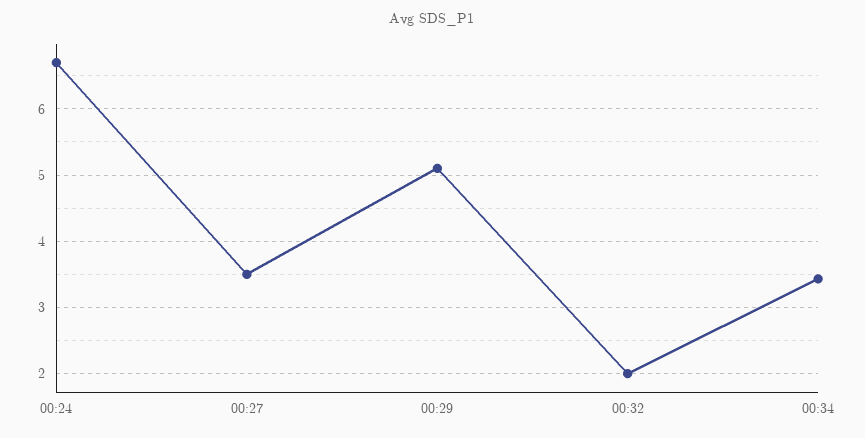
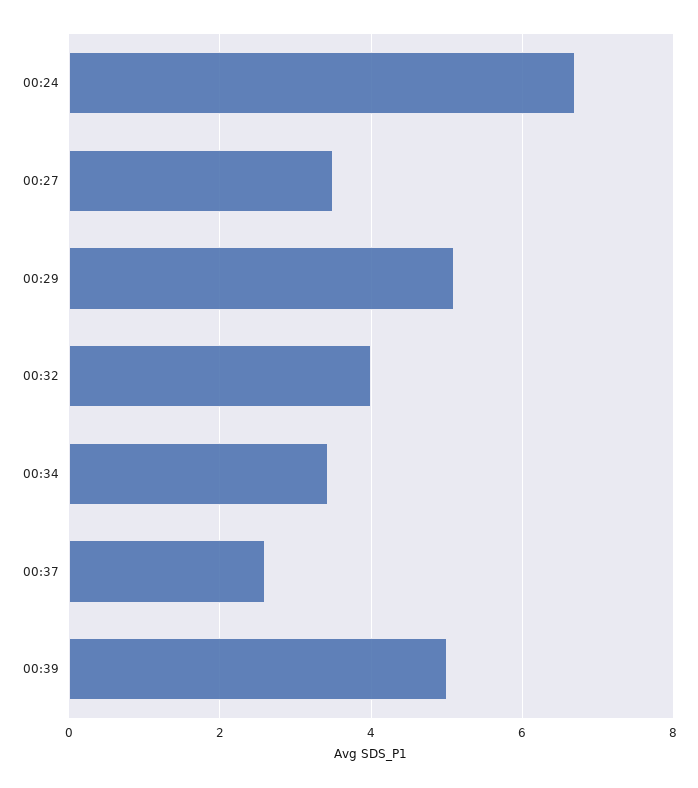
00:32: 2 -> 4
00:37: none -> 2.6
00:39: none -> 5

